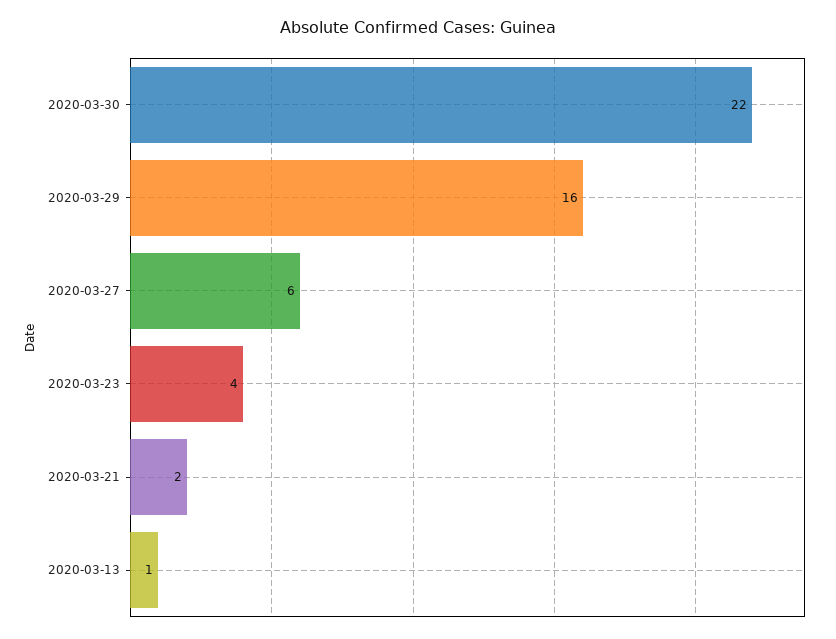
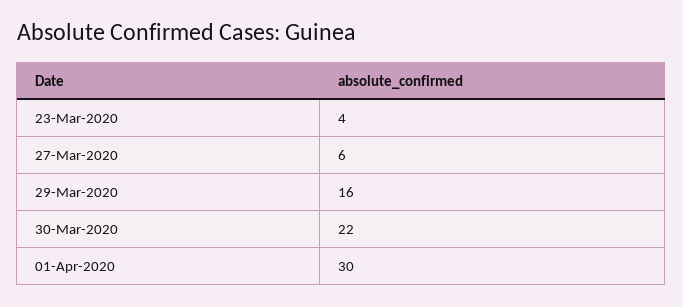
2020-03-21: 2 -> none
2020-03-13: 1 -> none
01-Apr-2020: none -> 30

